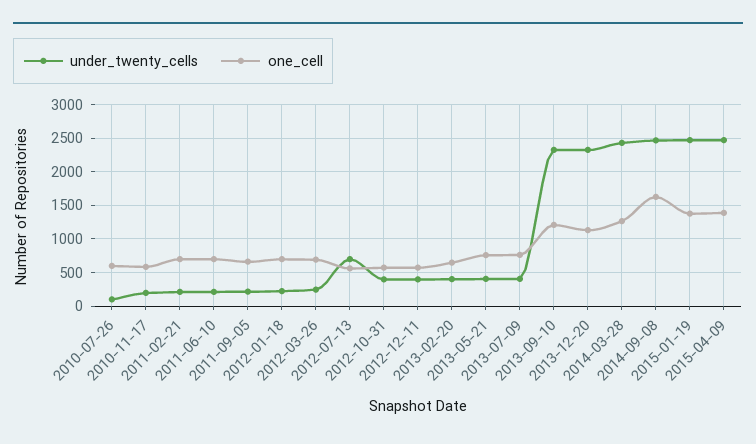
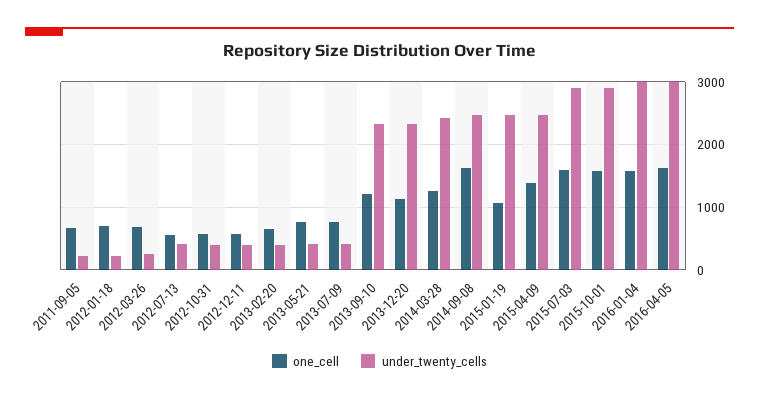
under_twenty_cells, 2010-07-26: 100 -> none
one_cell, 2010-07-26: 600 -> none
under_twenty_cells, 2010-11-17: 200 -> none
one_cell, 2010-11-17: 600 -> none
under_twenty_cells, 2011-02-21: 200 -> none
one_cell, 2011-02-21: 700 -> none
under_twenty_cells, 2011-06-10: 200 -> none
one_cell, 2011-06-10: 700 -> none
under_twenty_cells, 2012-07-13: 700 -> 400
one_cell, 2015-01-19: 1400 -> 1100
one_cell, 2015-07-03: none -> 1600
under_twenty_cells, 2015-07-03: none -> 2900
one_cell, 2015-10-01: none -> 1600
under_twenty_cells, 2015-10-01: none -> 2900
one_cell, 2016-01-04: none -> 1600
under_twenty_cells, 2016-01-04: none -> 3000
one_cell, 2016-04-05: none -> 1600
under_twenty_cells, 2016-04-05: none -> 3000

